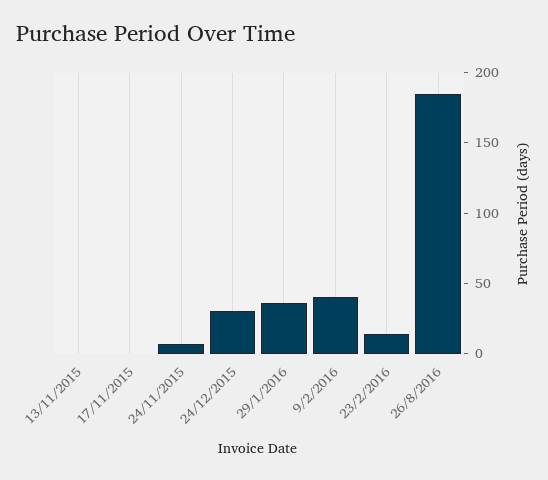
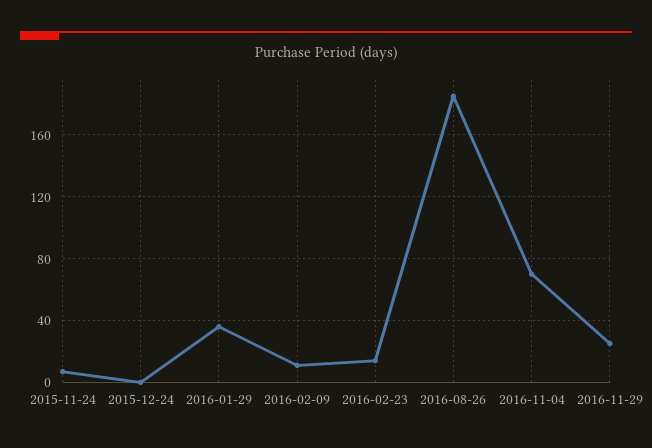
13/11/2015: 0 -> none
17/11/2015: 0 -> none
24/12/2015: 30 -> 0
9/2/2016: 40 -> 10
2016-11-04: none -> 70
2016-11-29: none -> 25

